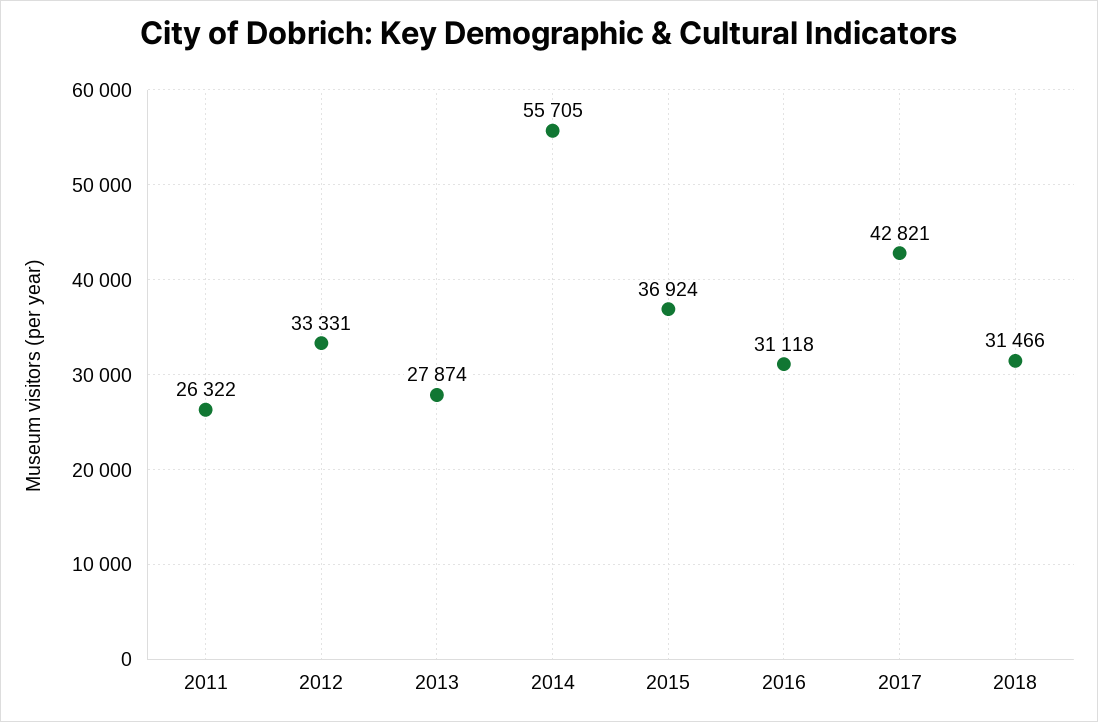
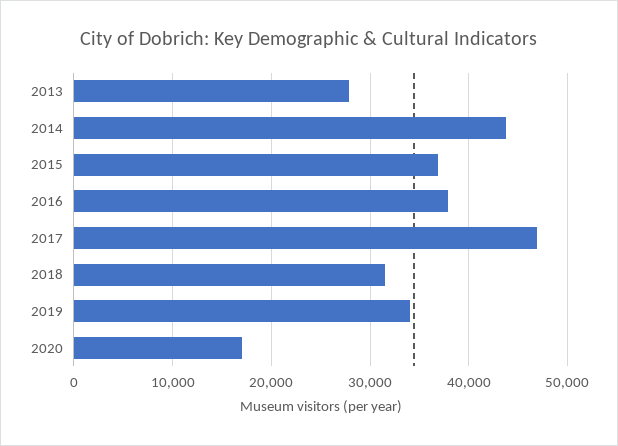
2011: 26322 -> none
2012: 33331 -> none
2014: 55705 -> 44000
2016: 31118 -> 38000
2017: 42821 -> 47000
2019: none -> 34000
2020: none -> 17000

